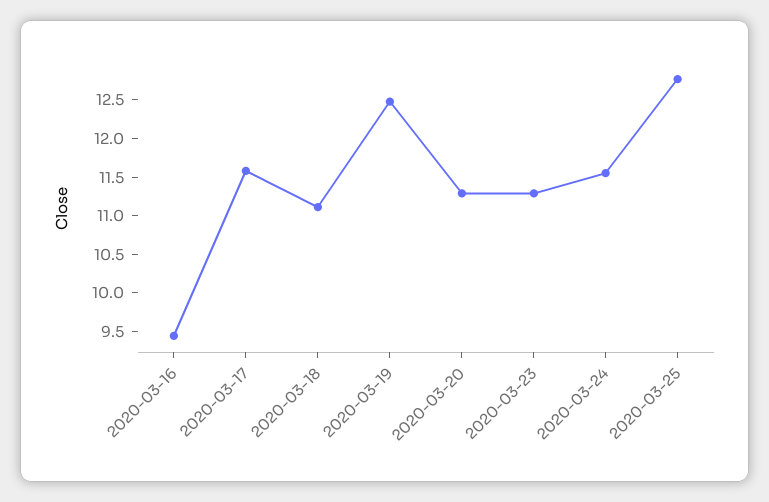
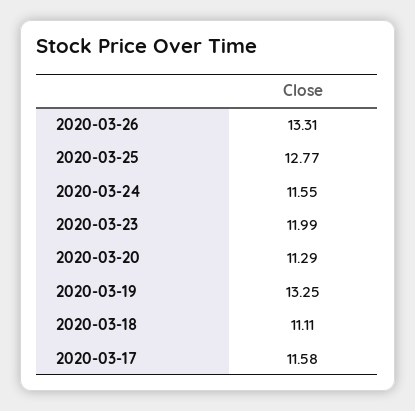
2020-03-16: 9.5 -> none
2020-03-19: 12.5 -> 13.25
2020-03-23: 11.25 -> 11.99
2020-03-26: none -> 13.31

